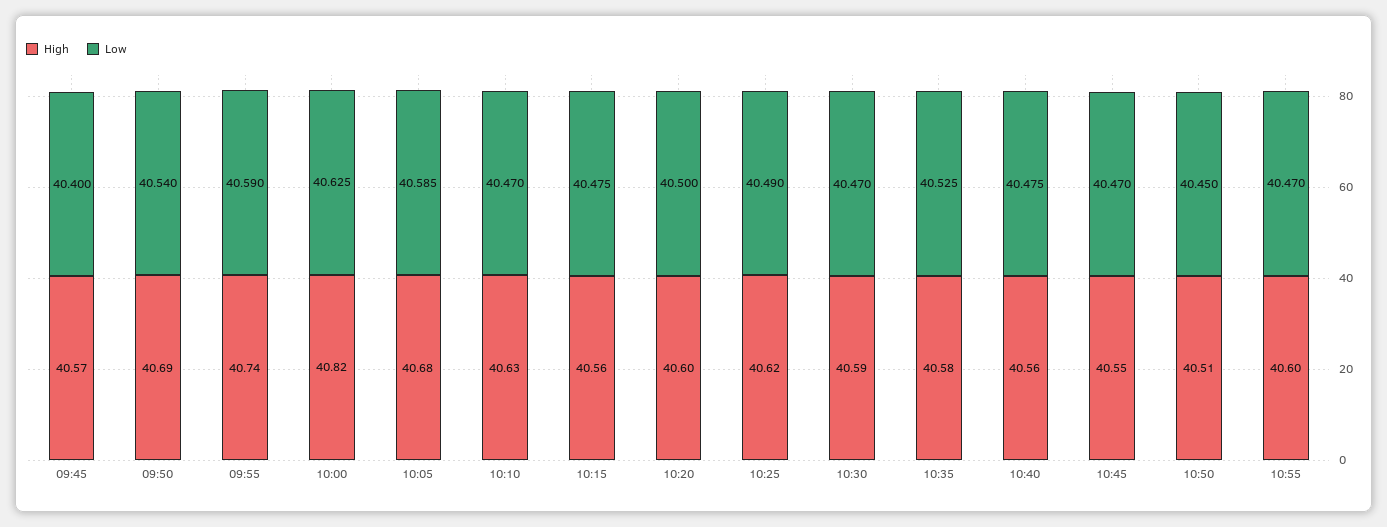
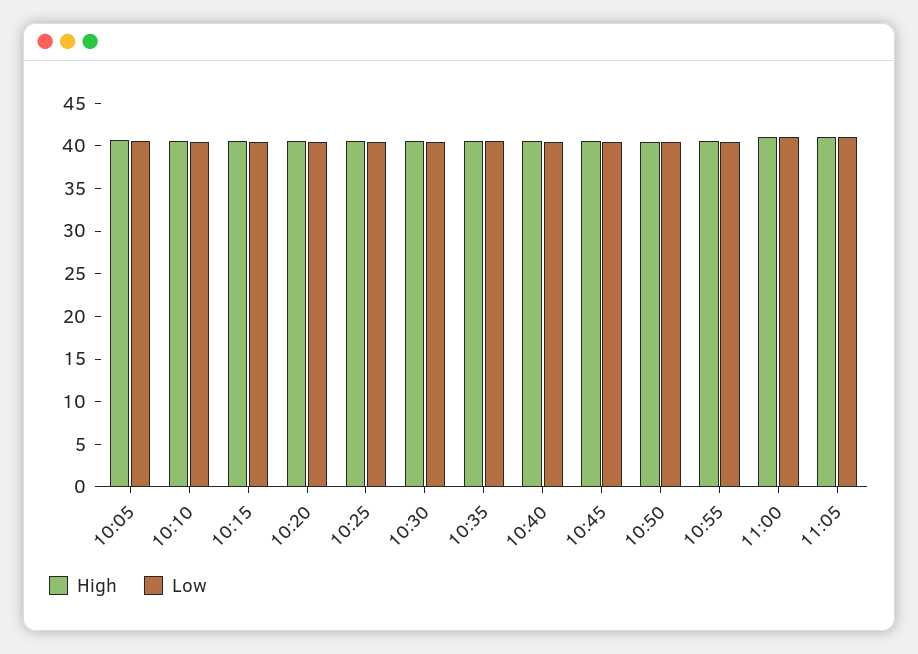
High, 09:45: 40.57 -> none
Low, 09:45: 40.4 -> none
High, 09:50: 40.69 -> none
Low, 09:50: 40.54 -> none
High, 09:55: 40.74 -> none
Low, 09:55: 40.59 -> none
High, 10:00: 40.82 -> none
Low, 10:00: 40.625 -> none
High, 11:00: none -> 41
Low, 11:00: none -> 41
High, 11:05: none -> 41
Low, 11:05: none -> 41

